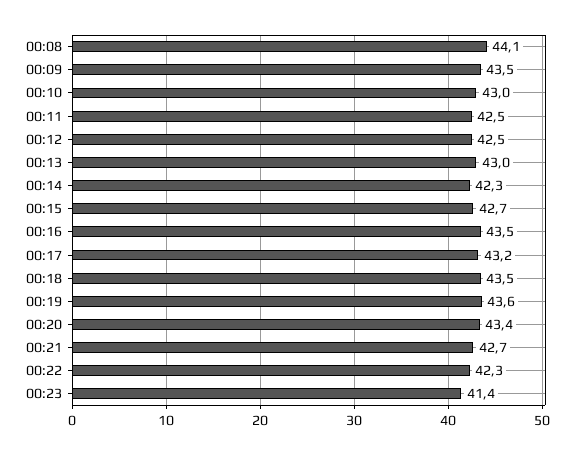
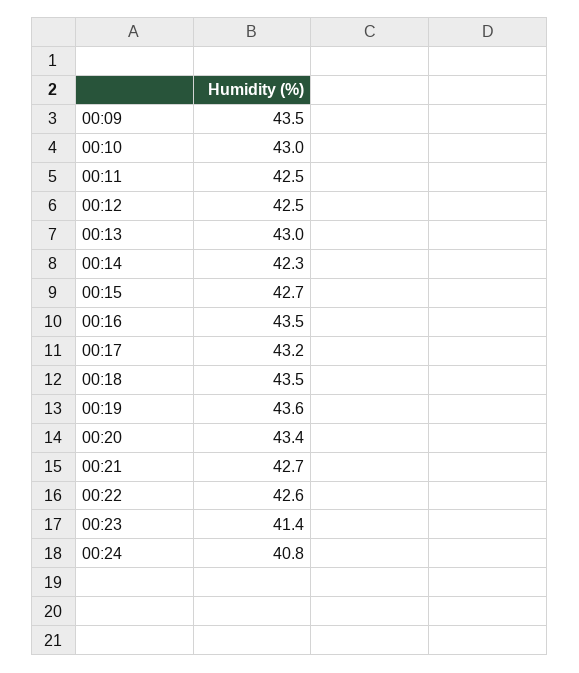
00:08: 44.1 -> none
00:22: 42.3 -> 42.6
00:24: none -> 40.8

